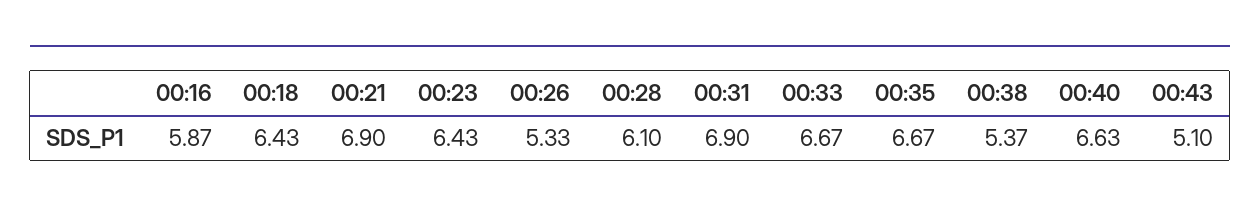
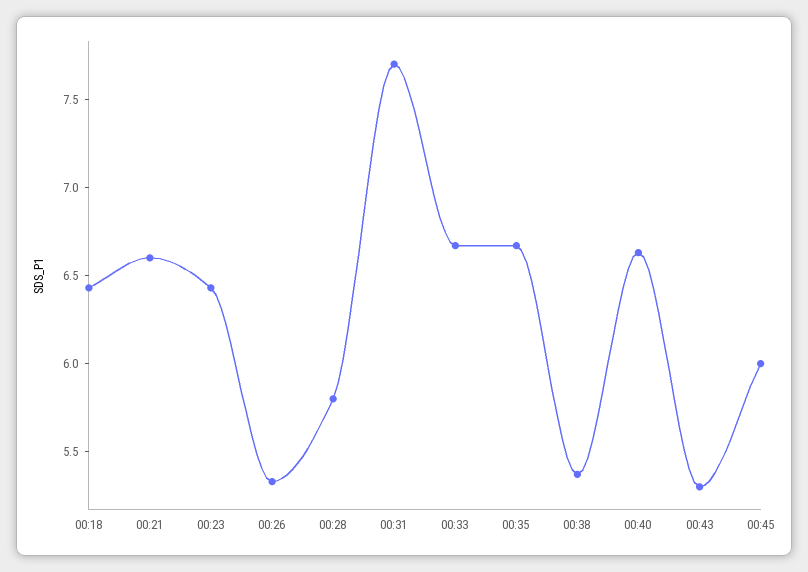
00:16: 5.87 -> none
00:21: 6.9 -> 6.6
00:28: 6.1 -> 5.8
00:31: 6.9 -> 7.7
00:43: 5.1 -> 5.3
00:45: none -> 6

